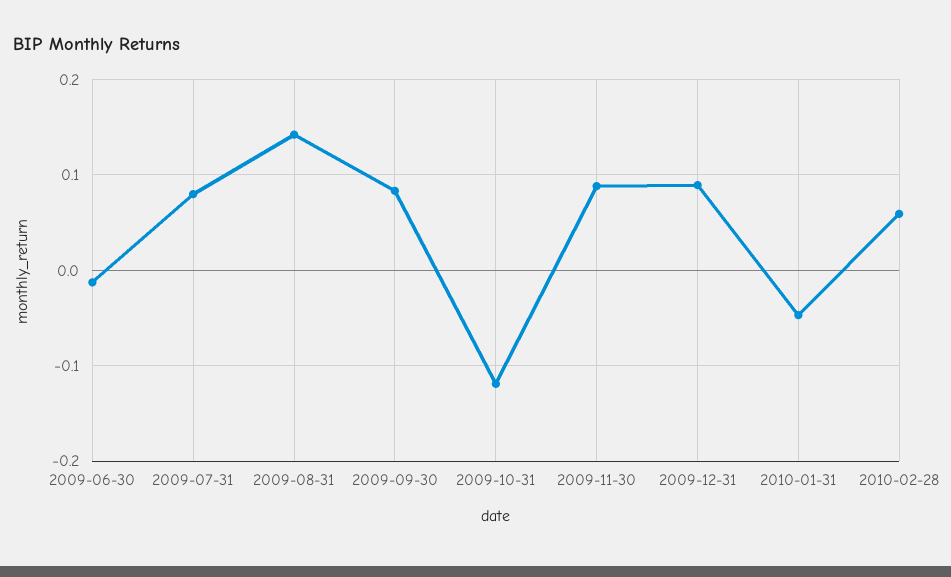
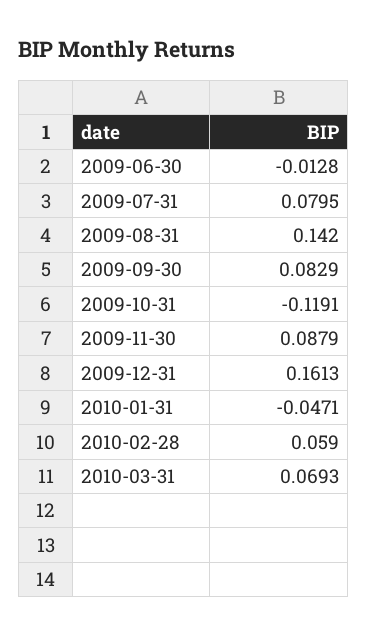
2009-12-31: 0.09 -> 0.1613
2010-03-31: none -> 0.0693

